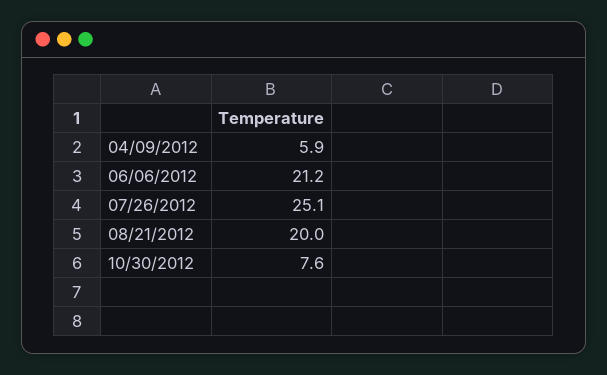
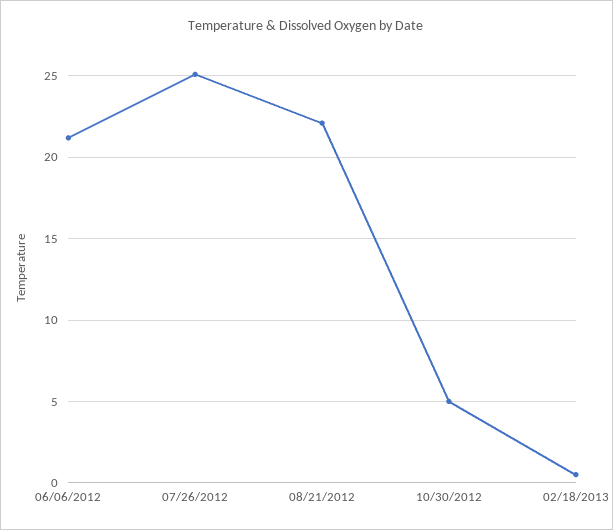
04/09/2012: 5.9 -> none
08/21/2012: 20 -> 22
10/30/2012: 7.6 -> 5
02/18/2013: none -> 0.5

